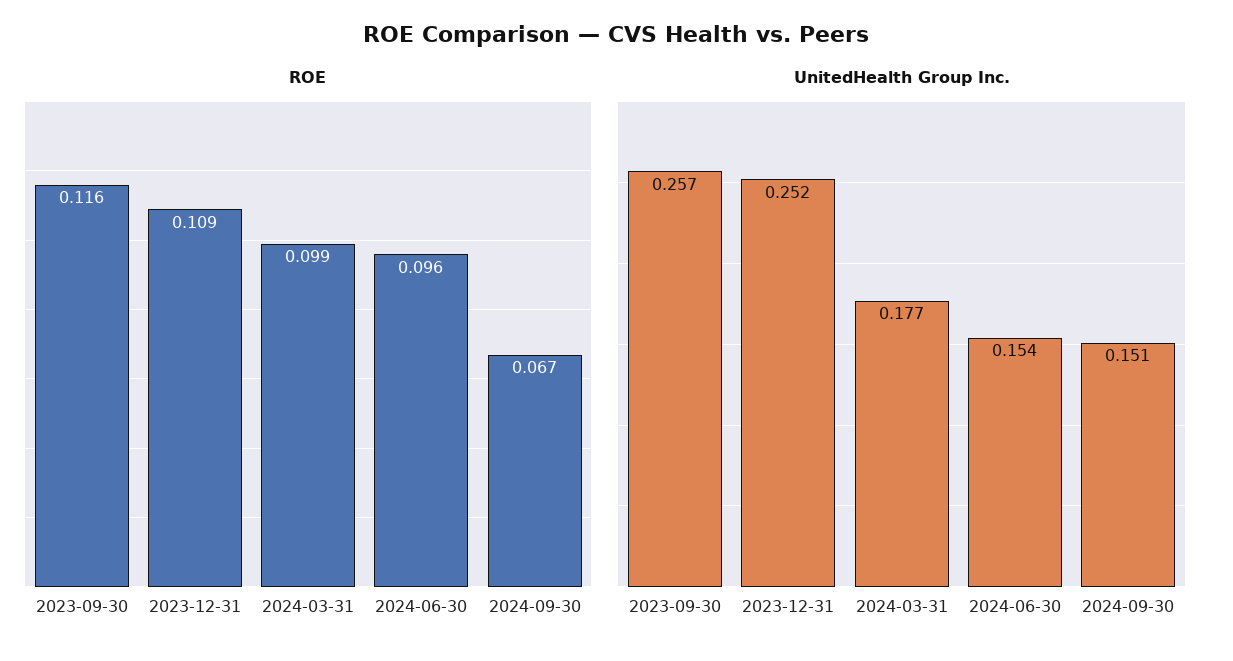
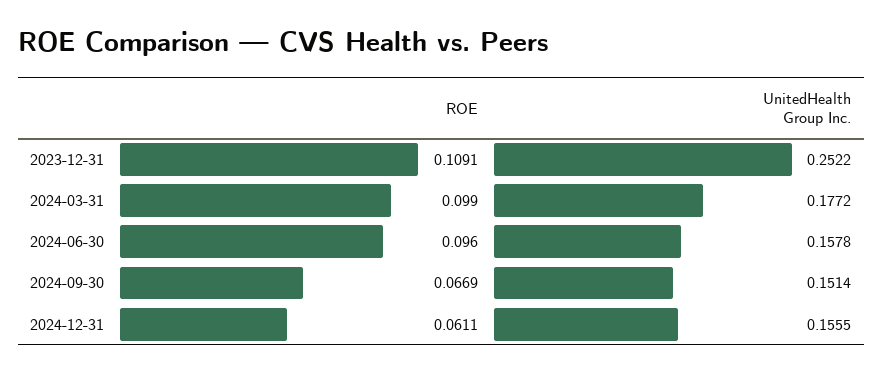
ROE, 2023-09-30: 0.116 -> none
UnitedHealth Group Inc., 2023-09-30: 0.257 -> none
UnitedHealth Group Inc., 2024-06-30: 0.154 -> 0.1578
ROE, 2024-12-31: none -> 0.0611
UnitedHealth Group Inc., 2024-12-31: none -> 0.1555

